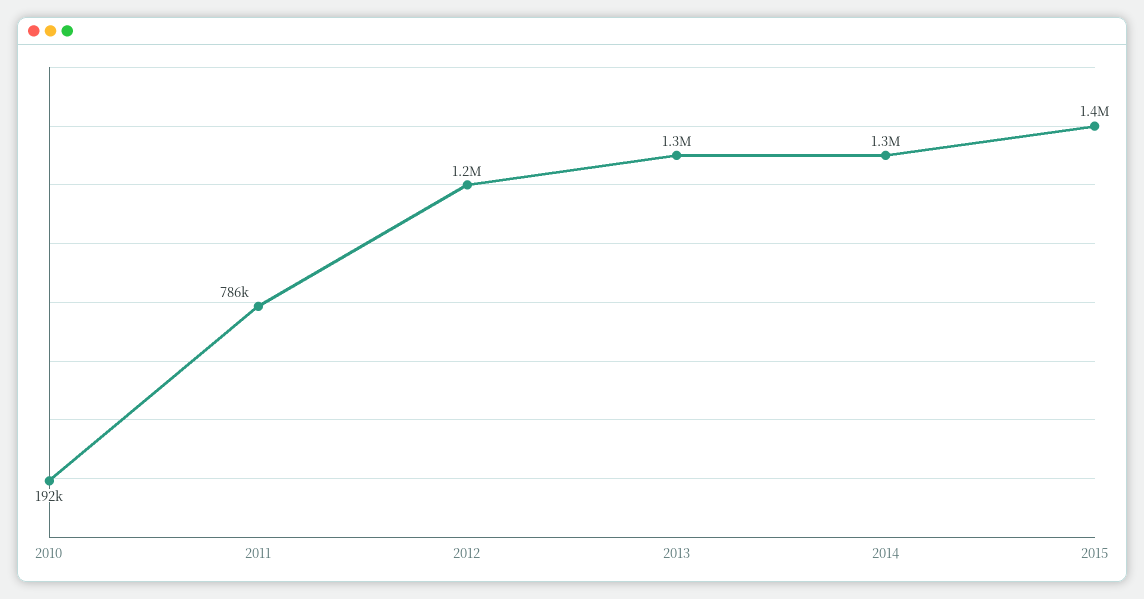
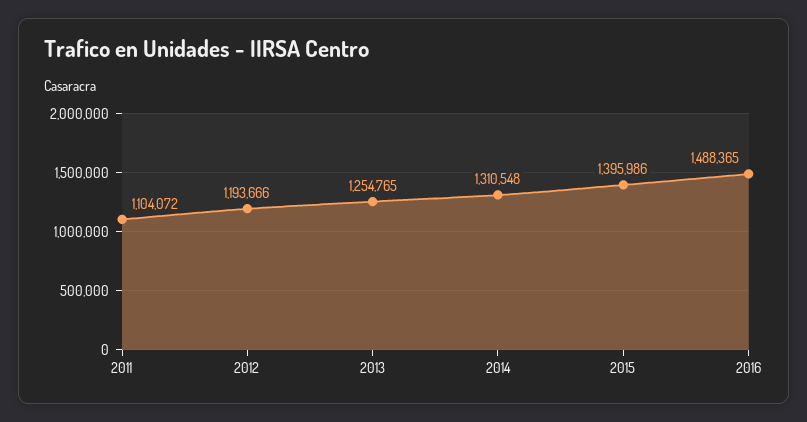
2010: 192000 -> none
2011: 786000 -> 1104072
2016: none -> 1488365

